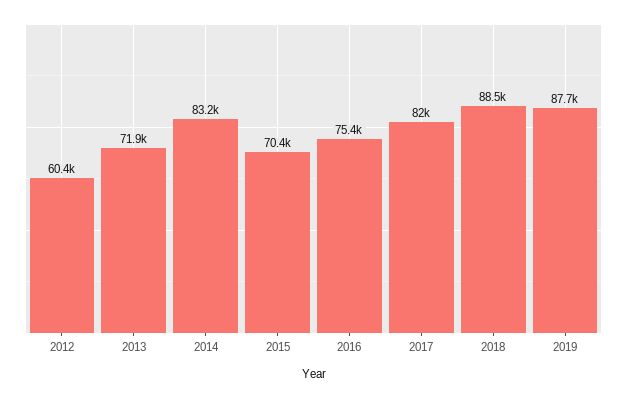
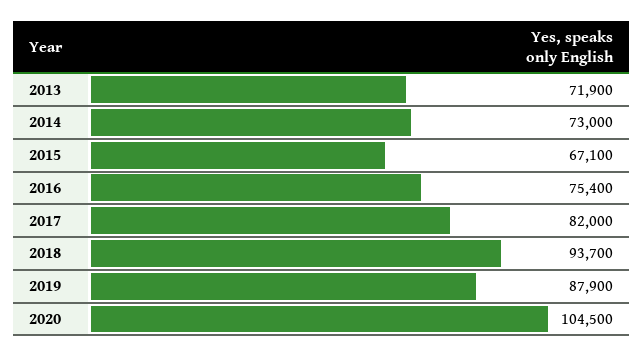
2012: 60400 -> none
2014: 83200 -> 73000
2015: 70400 -> 67100
2018: 88500 -> 93700
2019: 87700 -> 87900
2020: none -> 104500

